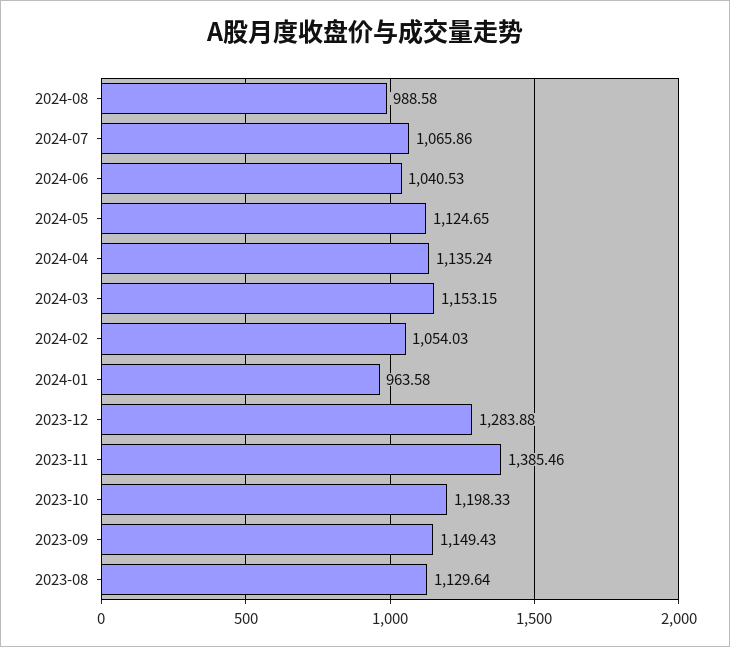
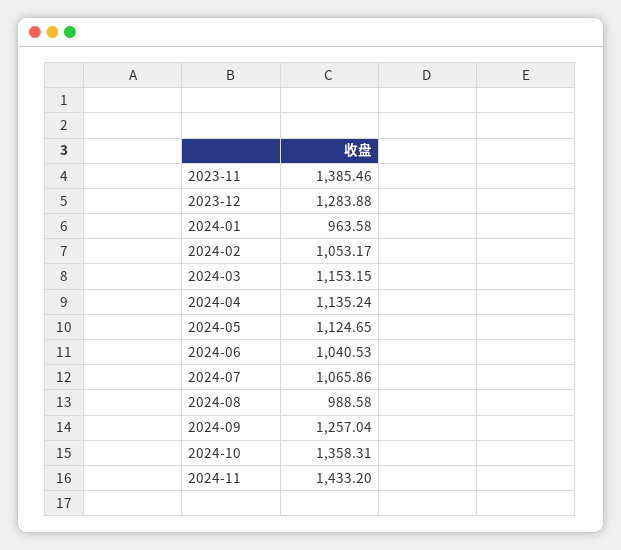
2024-02: 1054.03 -> 1053.17
2023-10: 1198.33 -> none
2023-09: 1149.43 -> none
2023-08: 1129.64 -> none
2024-09: none -> 1257.04
2024-10: none -> 1358.31
2024-11: none -> 1433.2

